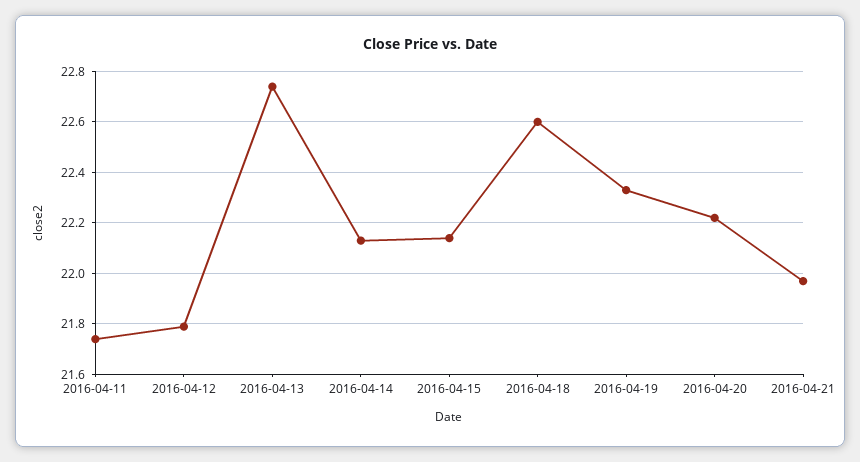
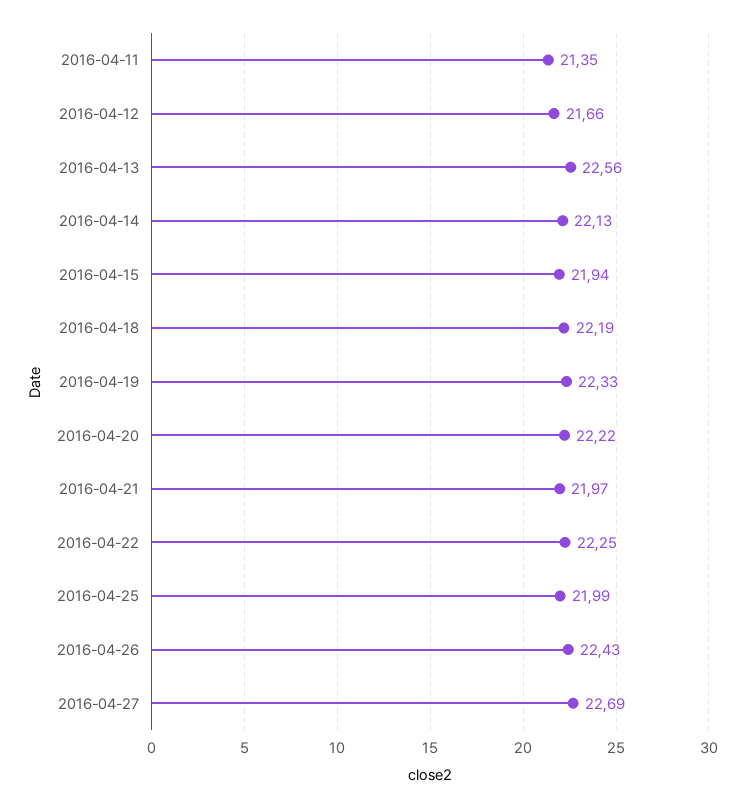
2016-04-11: 21.75 -> 21.35
2016-04-12: 21.8 -> 21.66
2016-04-13: 22.75 -> 22.56
2016-04-15: 22.15 -> 21.94
2016-04-18: 22.6 -> 22.19
2016-04-22: none -> 22.25
2016-04-25: none -> 21.99
2016-04-26: none -> 22.43
2016-04-27: none -> 22.69

